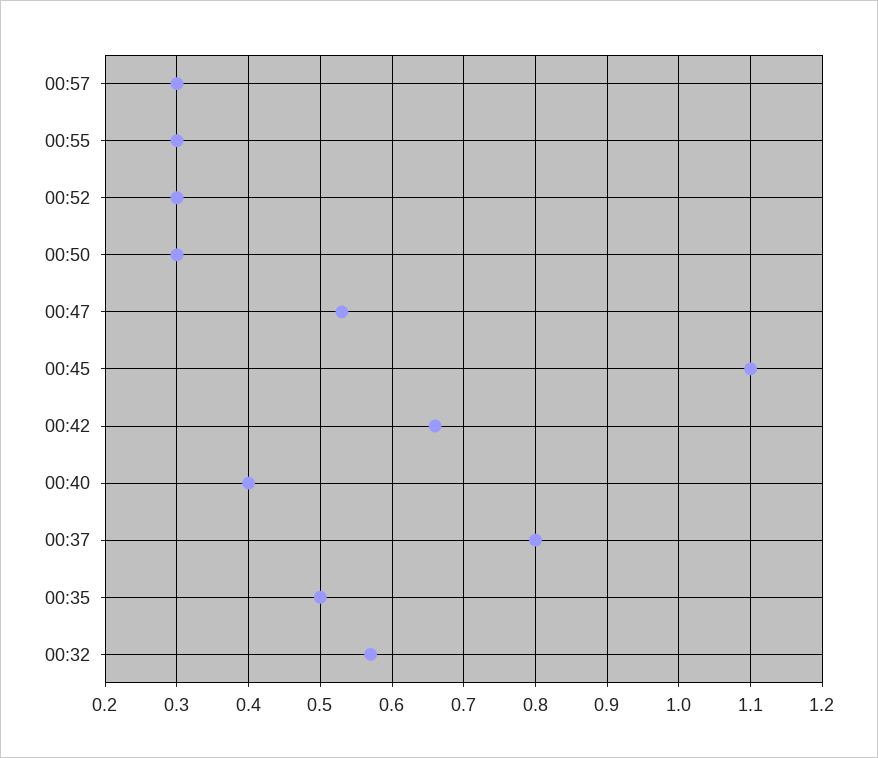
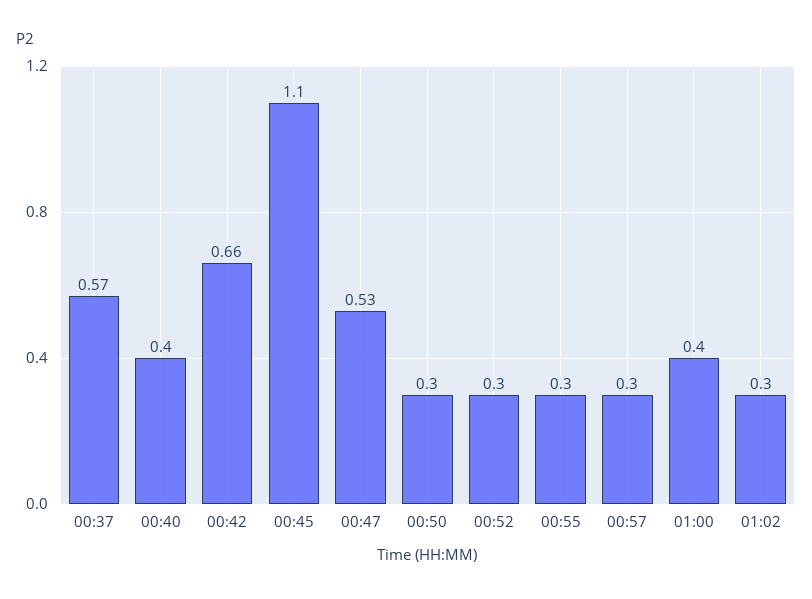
00:37: 0.8 -> 0.57
00:35: 0.5 -> none
00:32: 0.57 -> none
01:00: none -> 0.4
01:02: none -> 0.3

